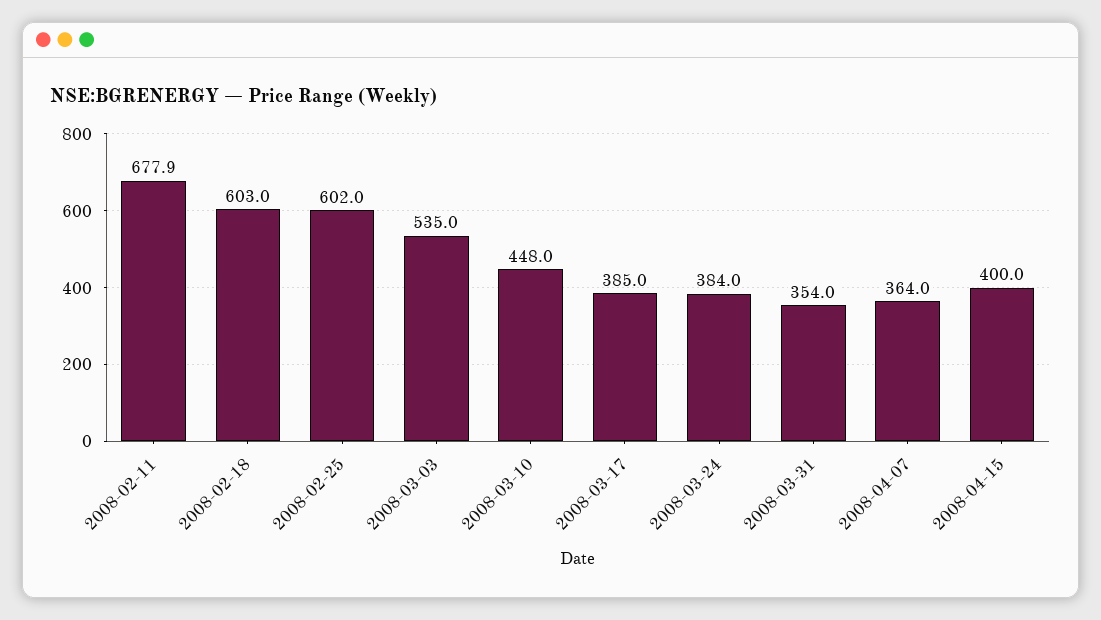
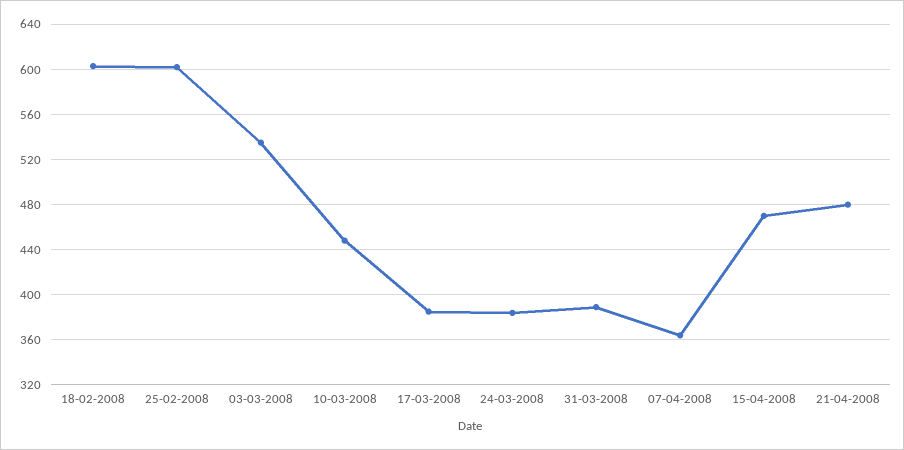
2008-02-11: 677.9 -> none
2008-03-31: 354 -> 390
2008-04-15: 400 -> 470
21-04-2008: none -> 480

